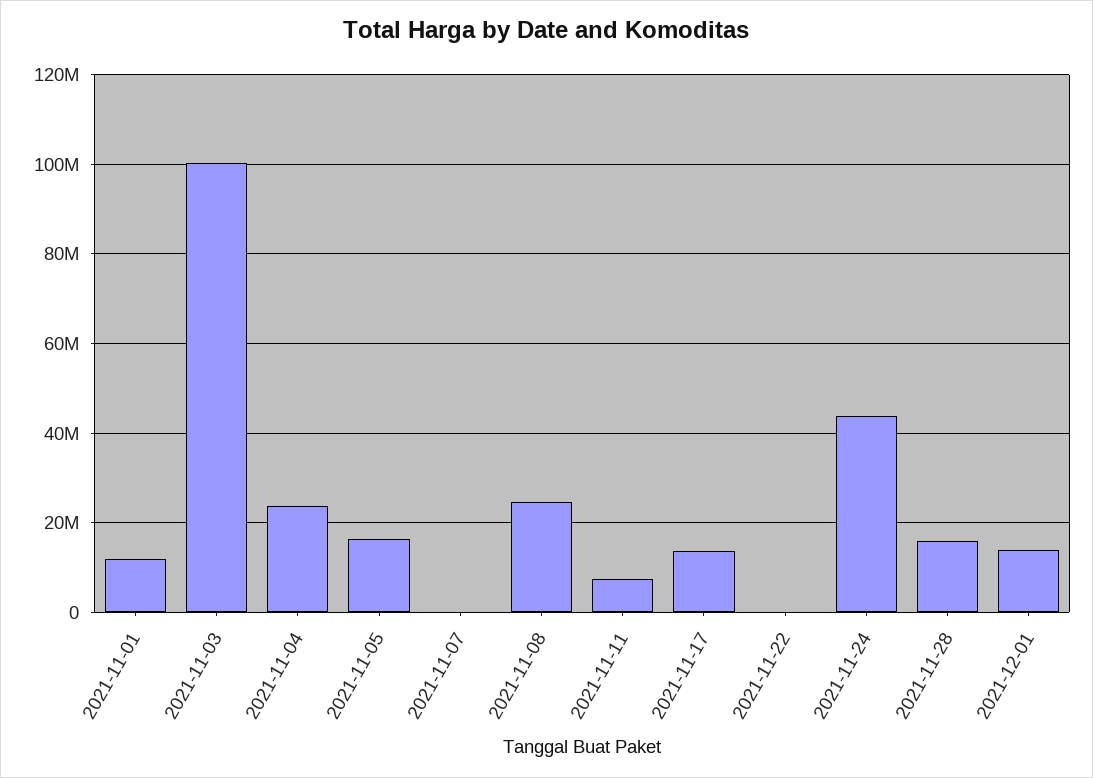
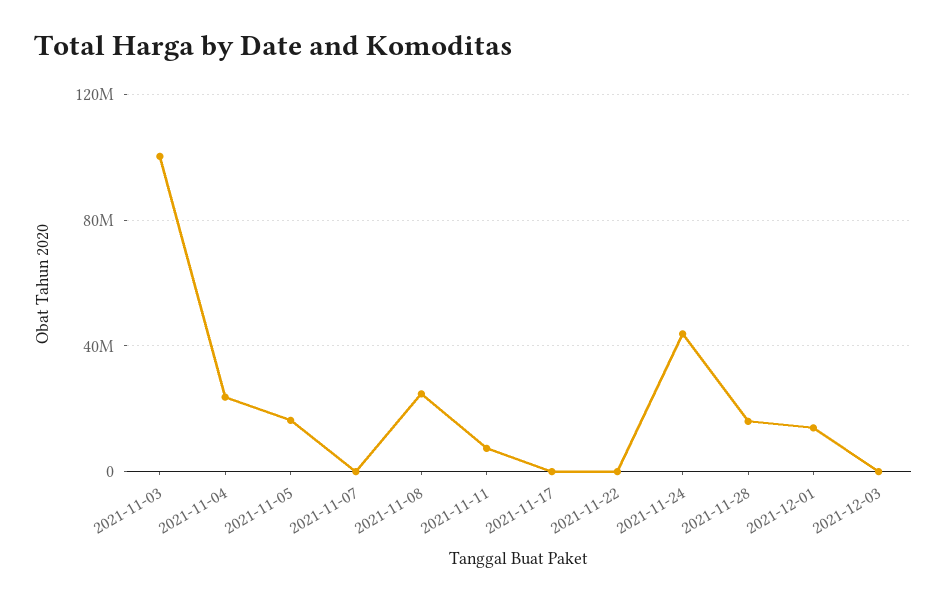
2021-11-01: 12000000 -> none
2021-11-17: 14000000 -> 0
2021-12-03: none -> 0

